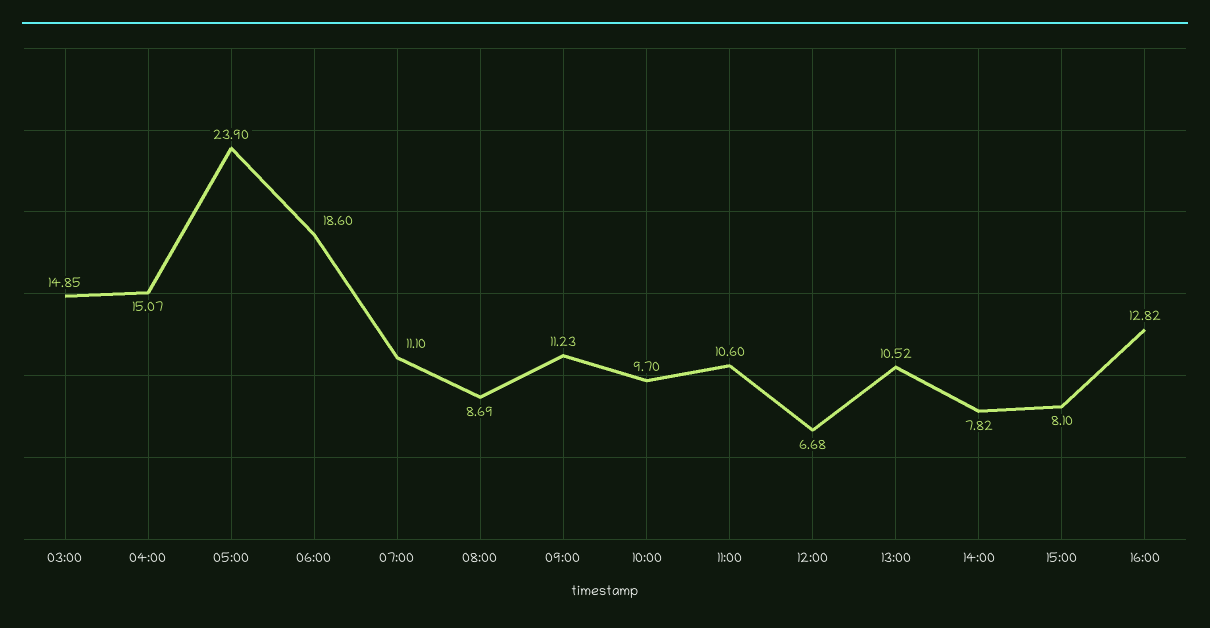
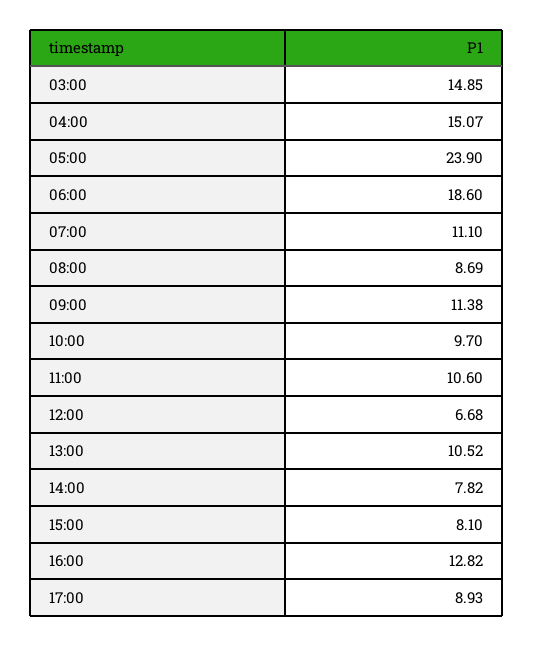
09:00: 11.23 -> 11.38
17:00: none -> 8.93

